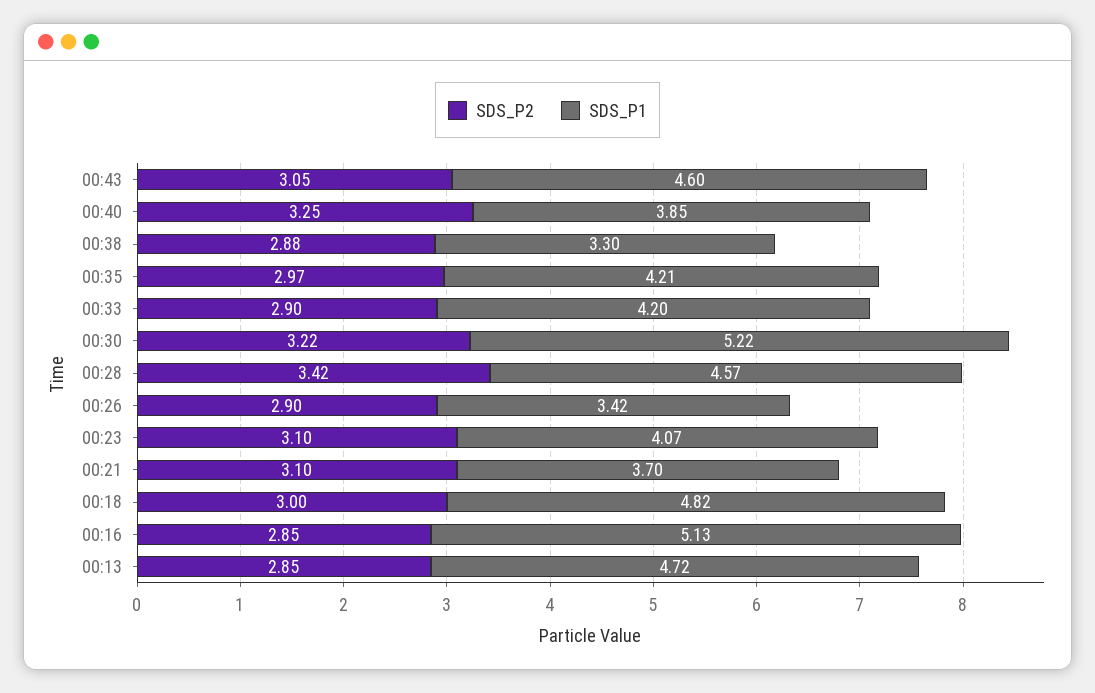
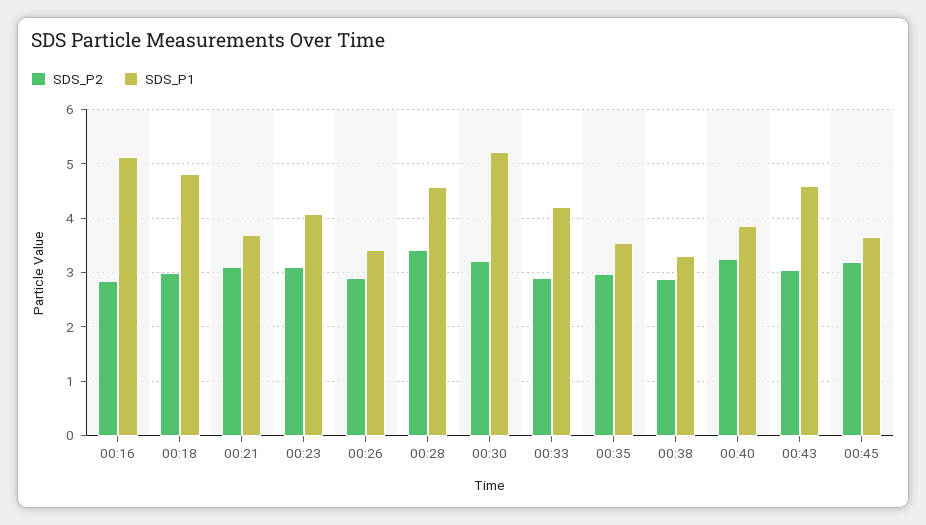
SDS_P1, 00:35: 4.21 -> 3.6
SDS_P2, 00:13: 2.85 -> none
SDS_P1, 00:13: 4.72 -> none
SDS_P2, 00:45: none -> 3.2
SDS_P1, 00:45: none -> 3.6

